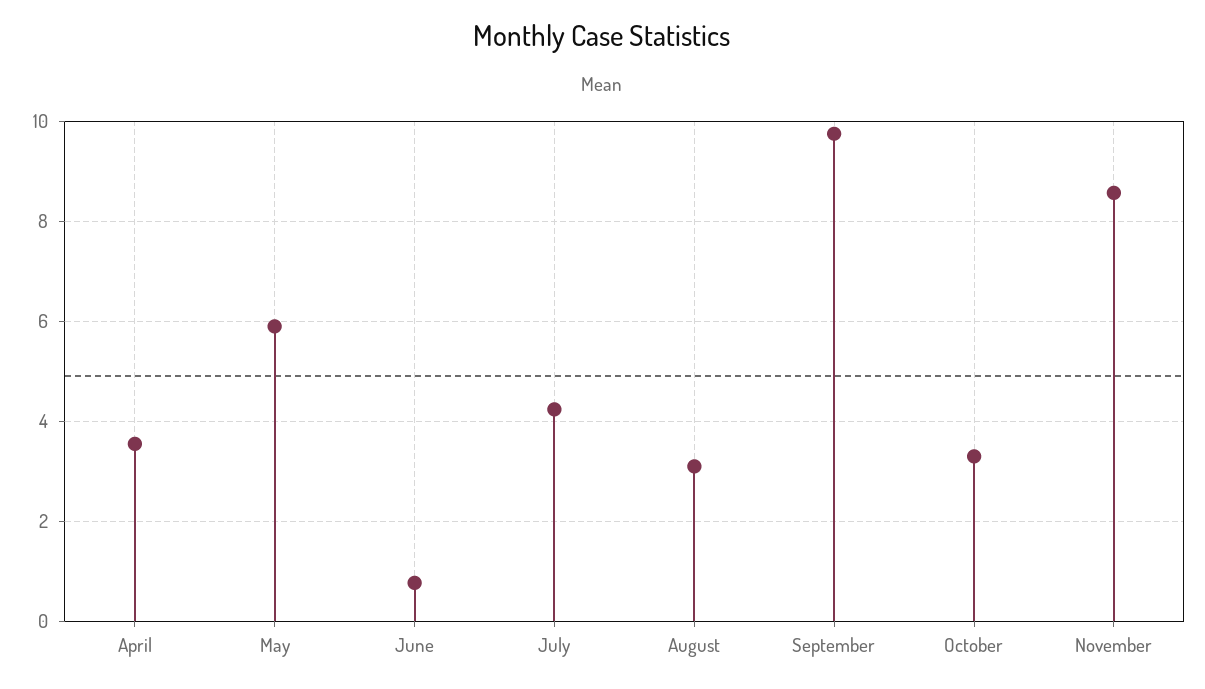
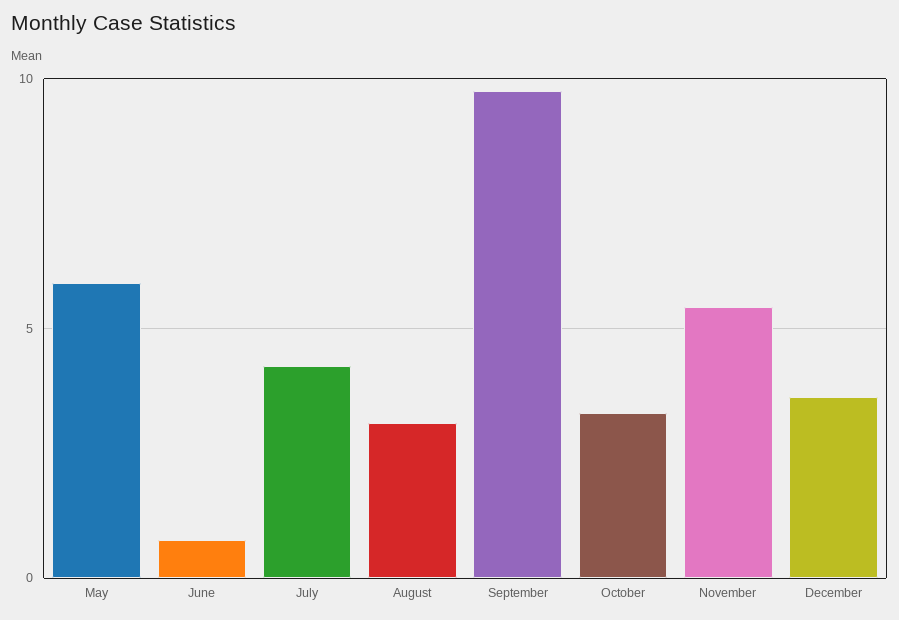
April: 3.6 -> none
November: 8.6 -> 5.5
December: none -> 3.5

